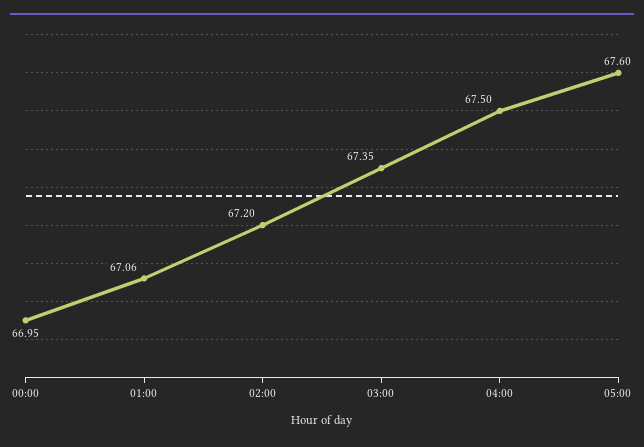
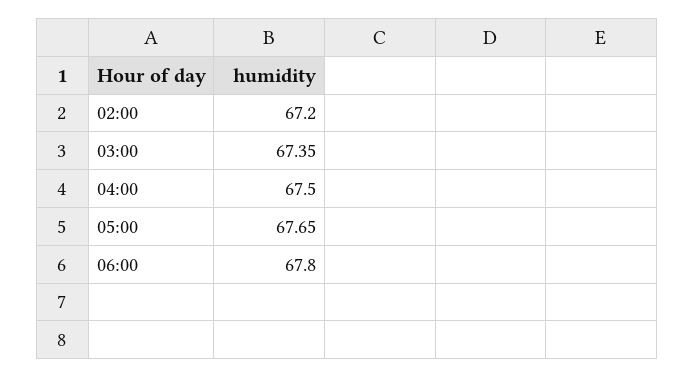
00:00: 66.95 -> none
01:00: 67.06 -> none
05:00: 67.6 -> 67.65
06:00: none -> 67.8

